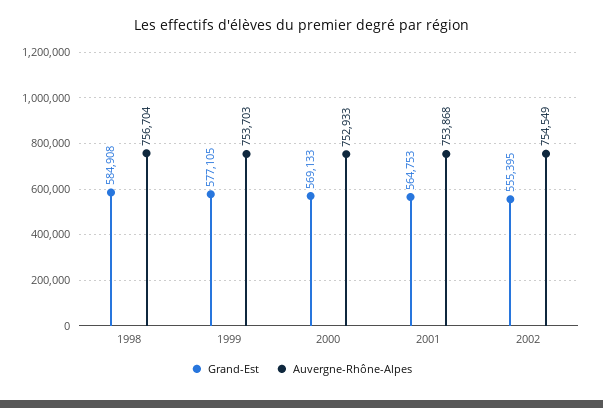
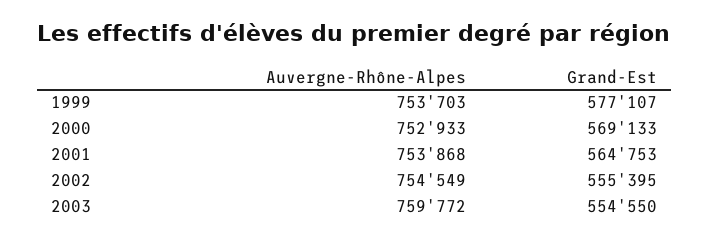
Grand-Est, 1998: 584908 -> none
Auvergne-Rhône-Alpes, 1998: 756704 -> none
Grand-Est, 1999: 577105 -> 577107
Auvergne-Rhône-Alpes, 2003: none -> 759772
Grand-Est, 2003: none -> 554550

